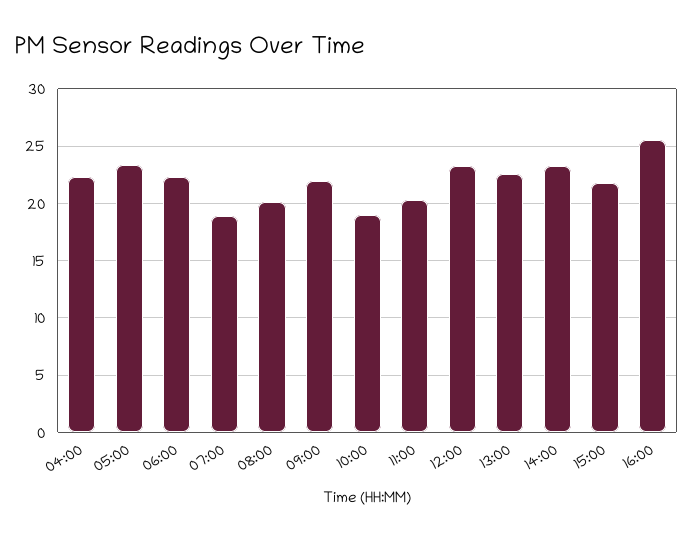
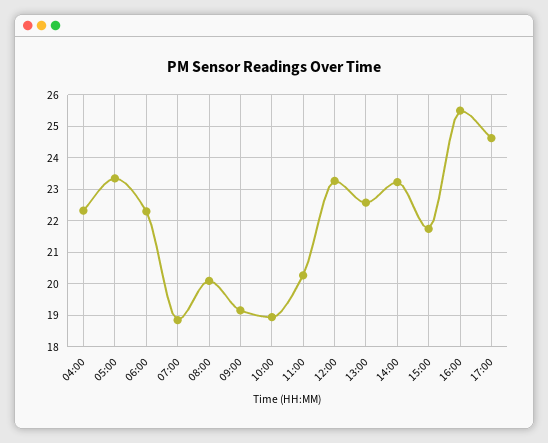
09:00: 22 -> 19.2
17:00: none -> 24.6

